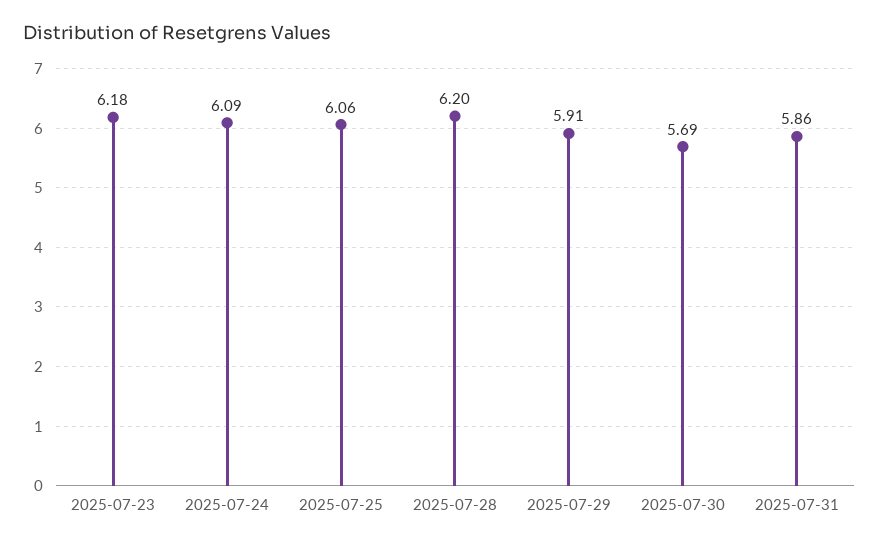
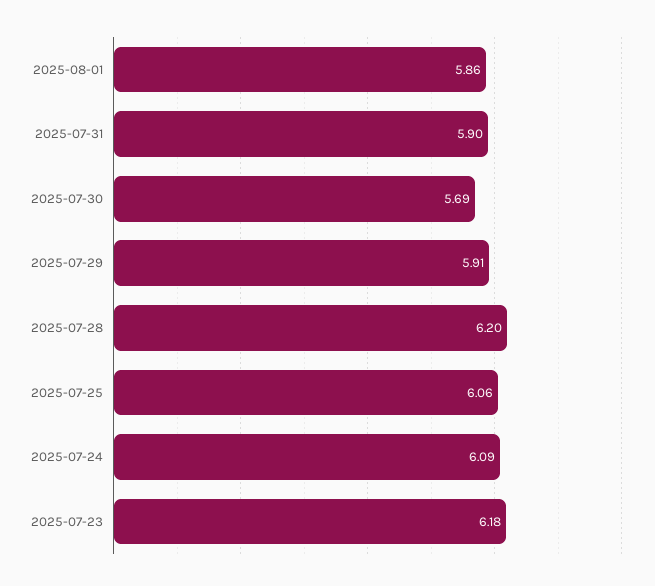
2025-07-31: 5.86 -> 5.9
2025-08-01: none -> 5.86

